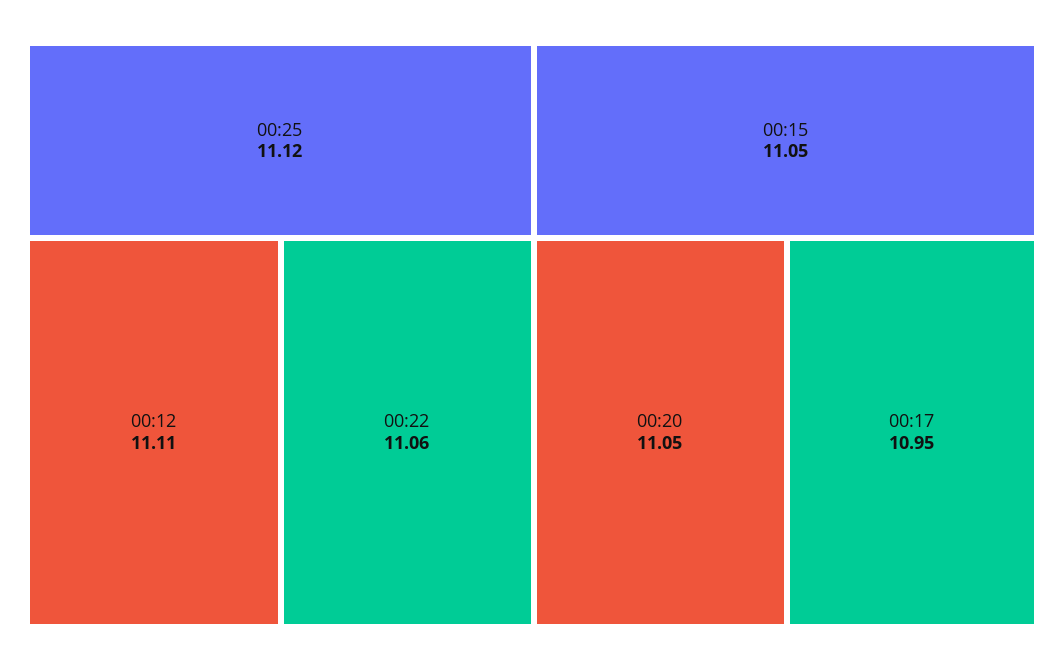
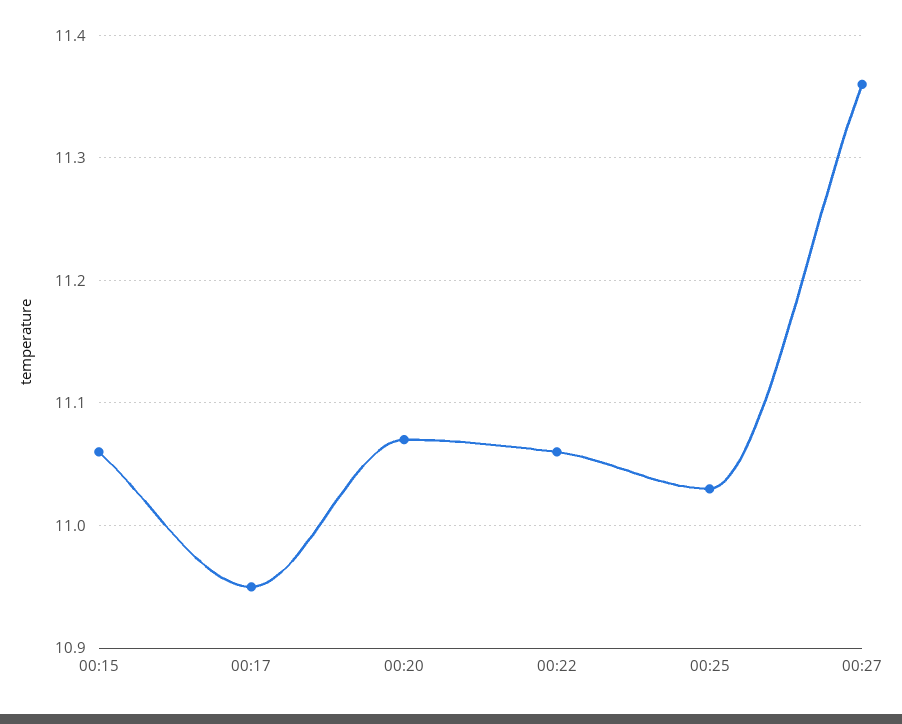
00:25: 11.12 -> 11.03
00:12: 11.11 -> none
00:15: 11.05 -> 11.06
00:20: 11.05 -> 11.07
00:27: none -> 11.36

